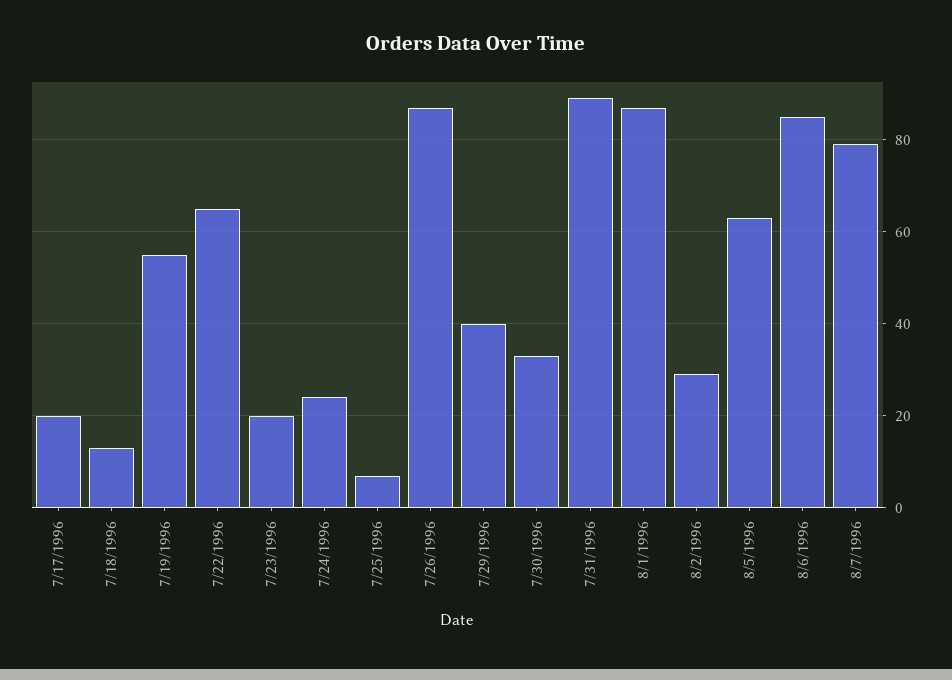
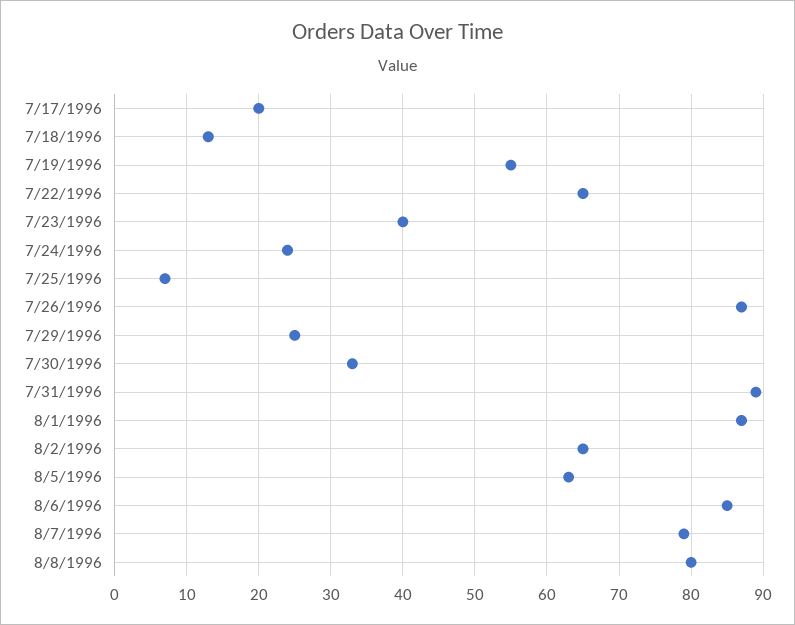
7/23/1996: 20 -> 40
7/29/1996: 40 -> 25
8/2/1996: 30 -> 65
8/8/1996: none -> 80

